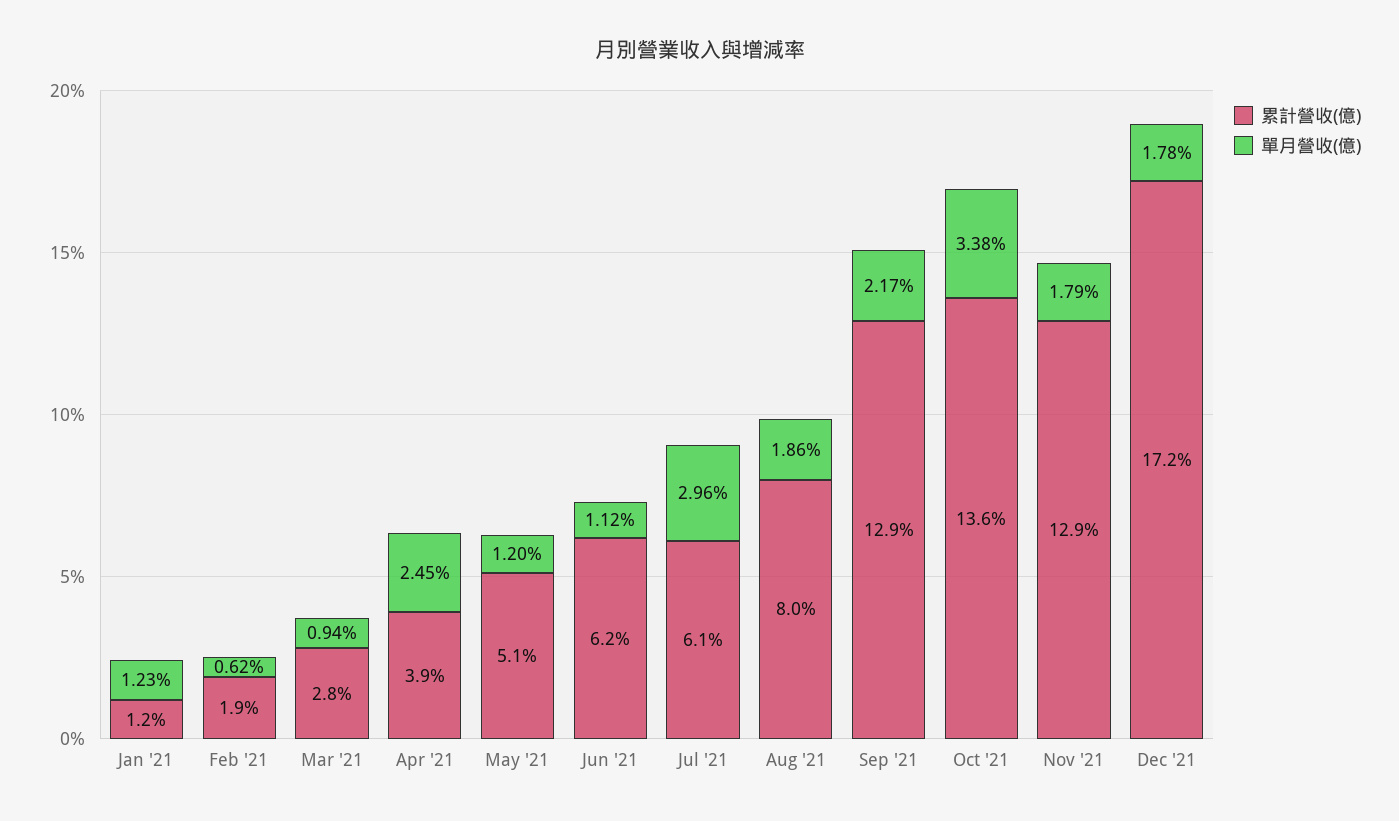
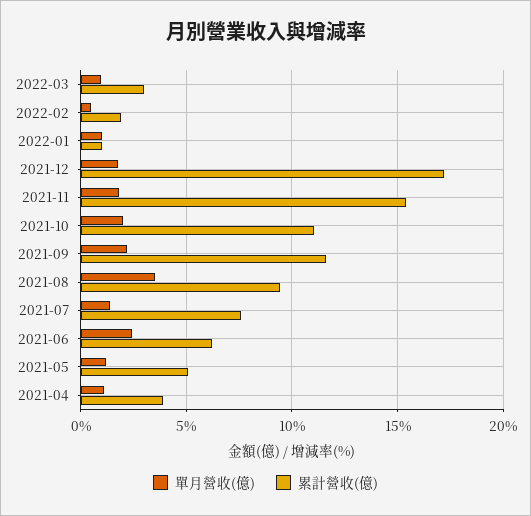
累計營收(億), Jan '21: 1.2 -> none
單月營收(億), Jan '21: 1.23 -> none
累計營收(億), Feb '21: 1.9 -> none
單月營收(億), Feb '21: 0.62 -> none
累計營收(億), Mar '21: 2.8 -> none
單月營收(億), Mar '21: 0.94 -> none
單月營收(億), Apr '21: 2.45 -> 1
單月營收(億), Jun '21: 1.12 -> 2.5
累計營收(億), Jul '21: 6.1 -> 7.5
單月營收(億), Jul '21: 2.96 -> 1.5
累計營收(億), Aug '21: 8 -> 9.5
單月營收(億), Aug '21: 1.86 -> 3.5
累計營收(億), Sep '21: 12.9 -> 11.5
累計營收(億), Oct '21: 13.6 -> 11
單月營收(億), Oct '21: 3.38 -> 2
累計營收(億), Nov '21: 12.9 -> 15.5
單月營收(億), 2022-03: none -> 1
累計營收(億), 2022-03: none -> 3
單月營收(億), 2022-02: none -> 0.5
累計營收(億), 2022-02: none -> 2
單月營收(億), 2022-01: none -> 1
累計營收(億), 2022-01: none -> 1

